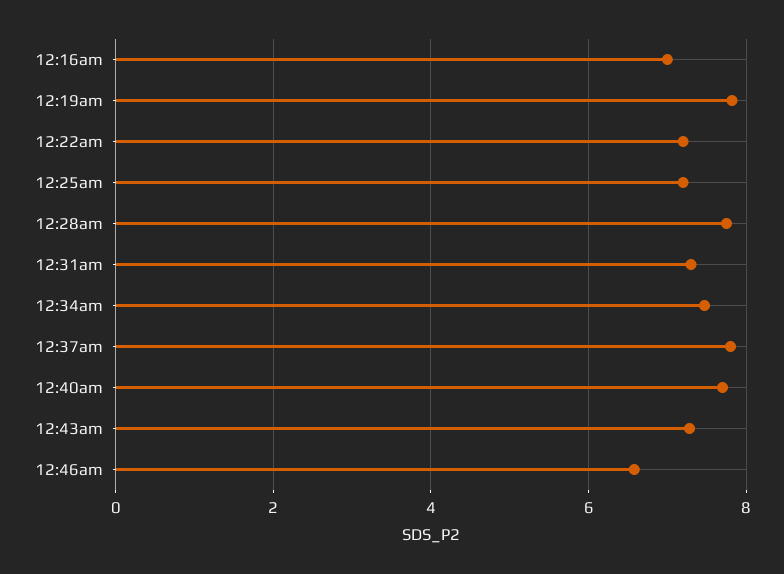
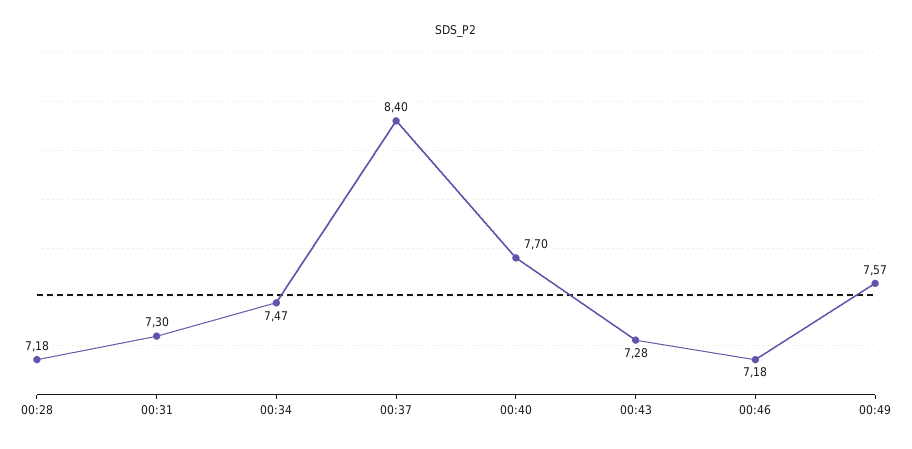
12:16am: 7 -> none
12:19am: 7.8 -> none
12:22am: 7.2 -> none
12:25am: 7.2 -> none
12:28am: 7.8 -> 7.18
12:37am: 7.8 -> 8.4
12:46am: 6.6 -> 7.18
00:49: none -> 7.57

